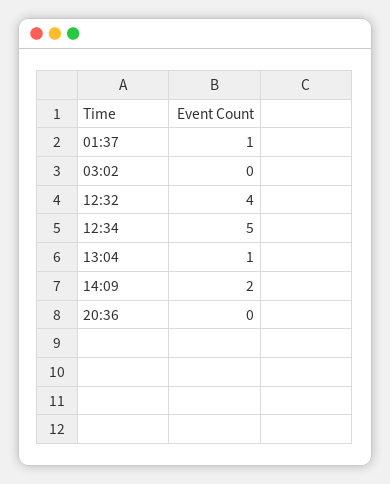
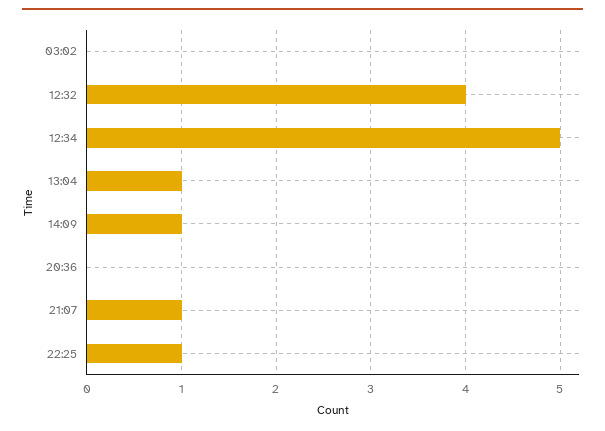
01:37: 1 -> none
14:09: 2 -> 1
21:07: none -> 1
22:25: none -> 1

